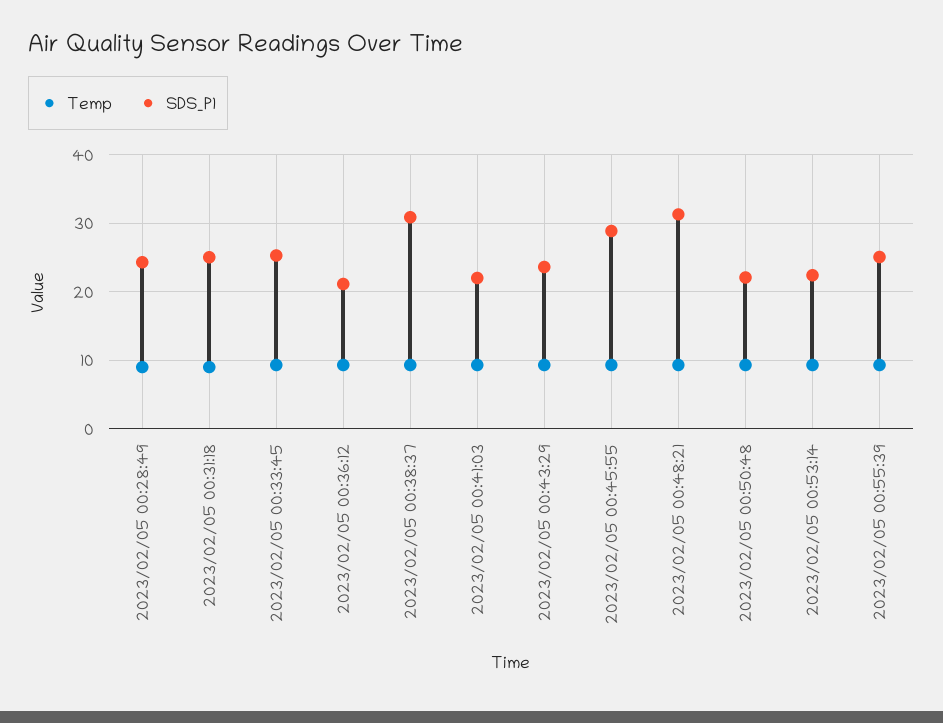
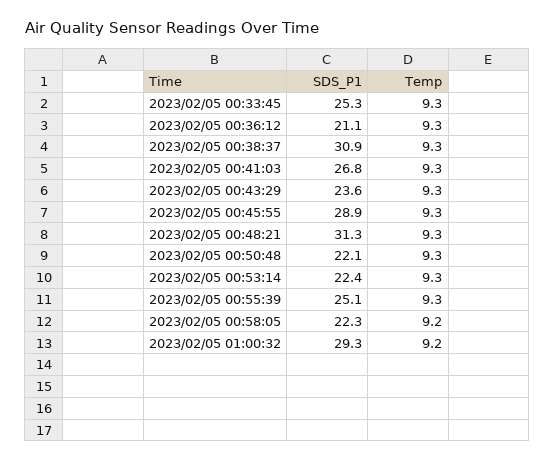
Temp, 2023/02/05 00:28:49: 9 -> none
SDS_P1, 2023/02/05 00:28:49: 24 -> none
Temp, 2023/02/05 00:31:18: 9 -> none
SDS_P1, 2023/02/05 00:31:18: 25 -> none
SDS_P1, 2023/02/05 00:41:03: 22 -> 26.8
SDS_P1, 2023/02/05 00:58:05: none -> 22.3
Temp, 2023/02/05 00:58:05: none -> 9.2
SDS_P1, 2023/02/05 01:00:32: none -> 29.3
Temp, 2023/02/05 01:00:32: none -> 9.2

